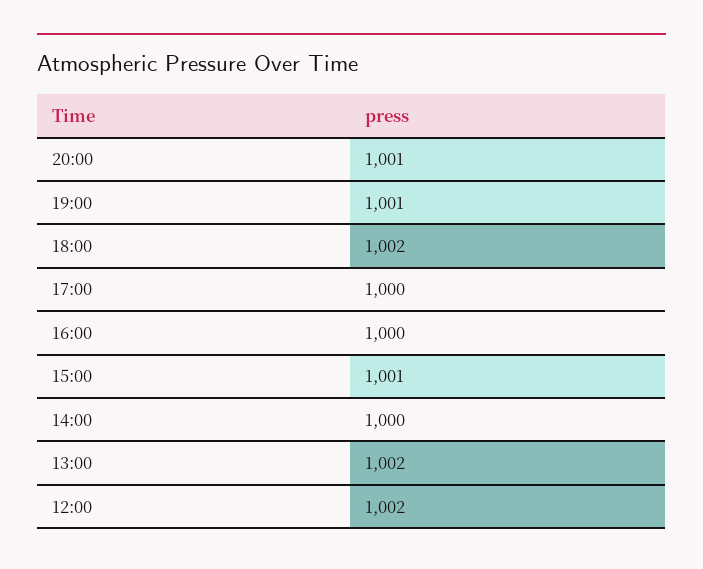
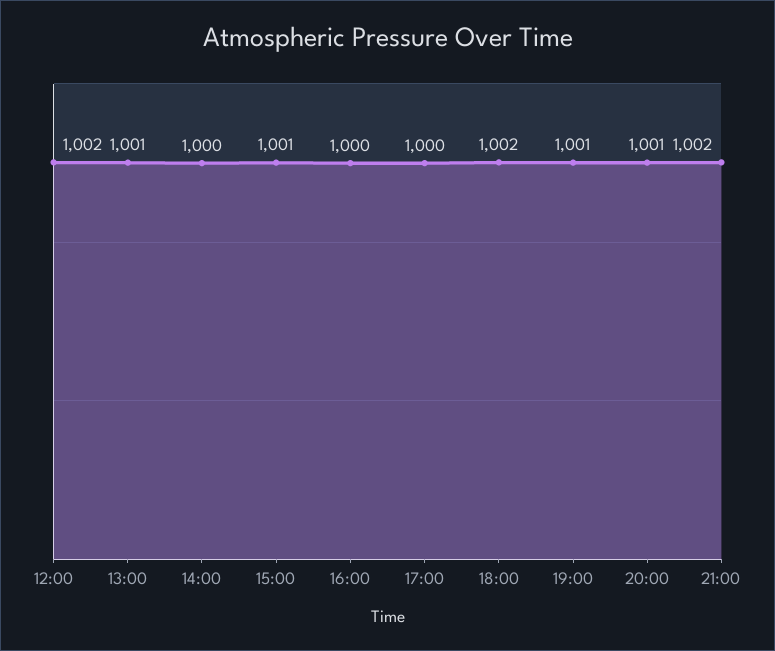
13:00: 1002 -> 1001
21:00: none -> 1002

